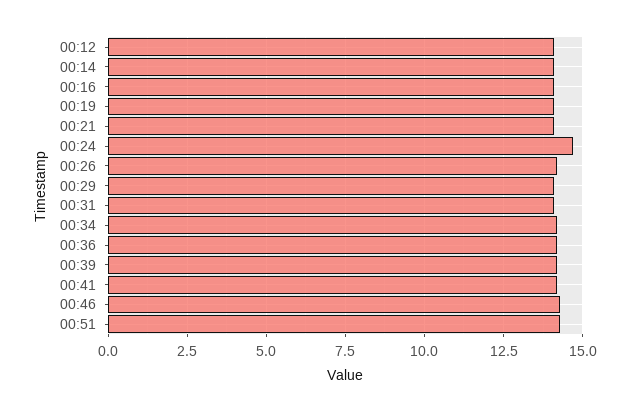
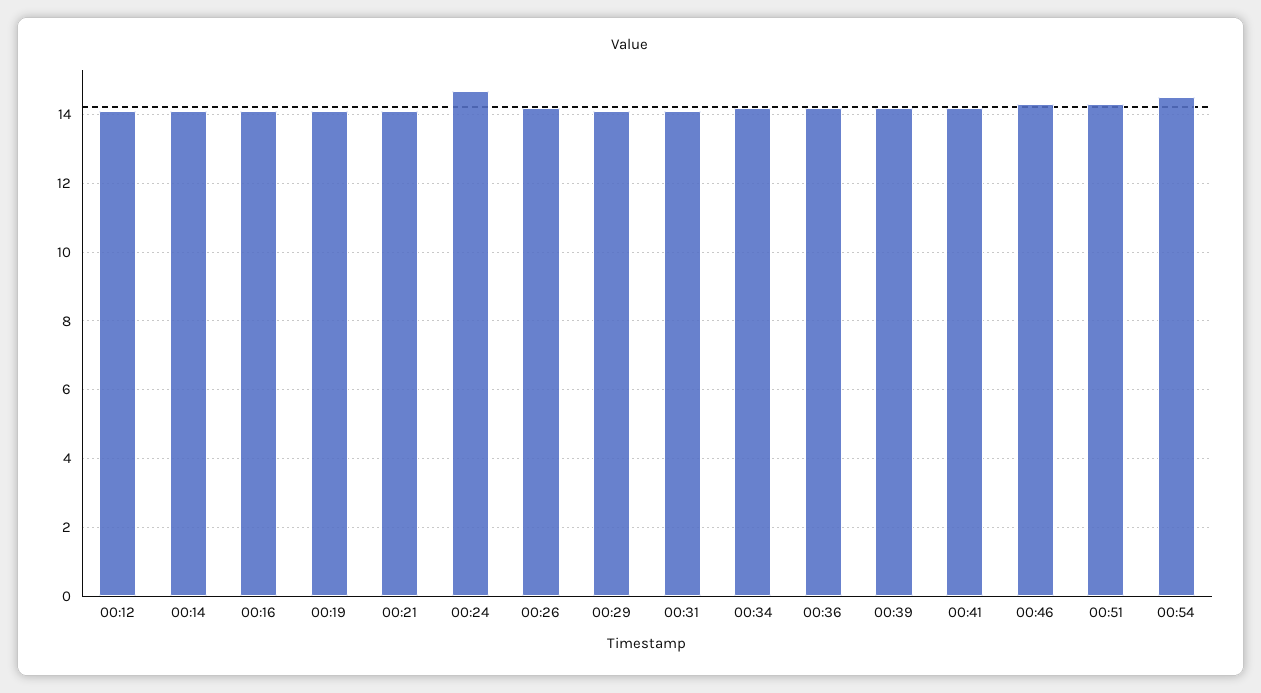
00:54: none -> 14.5

